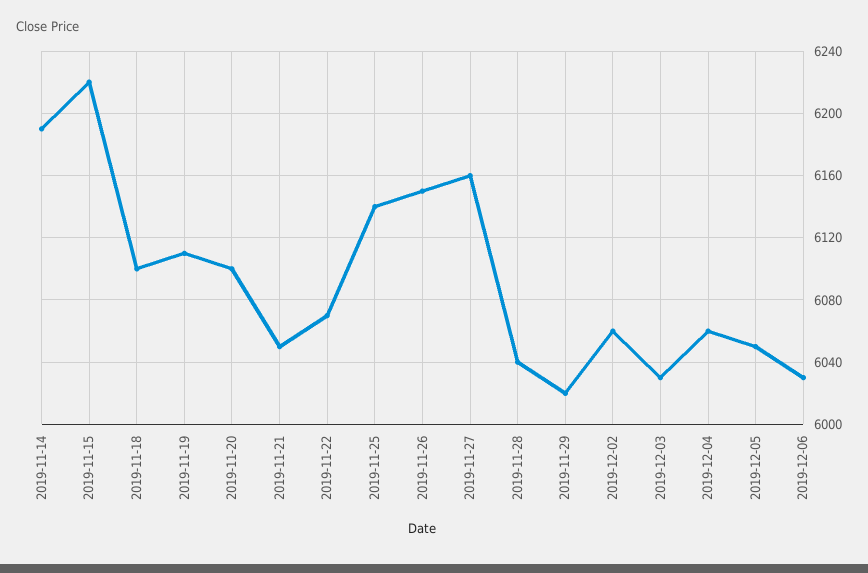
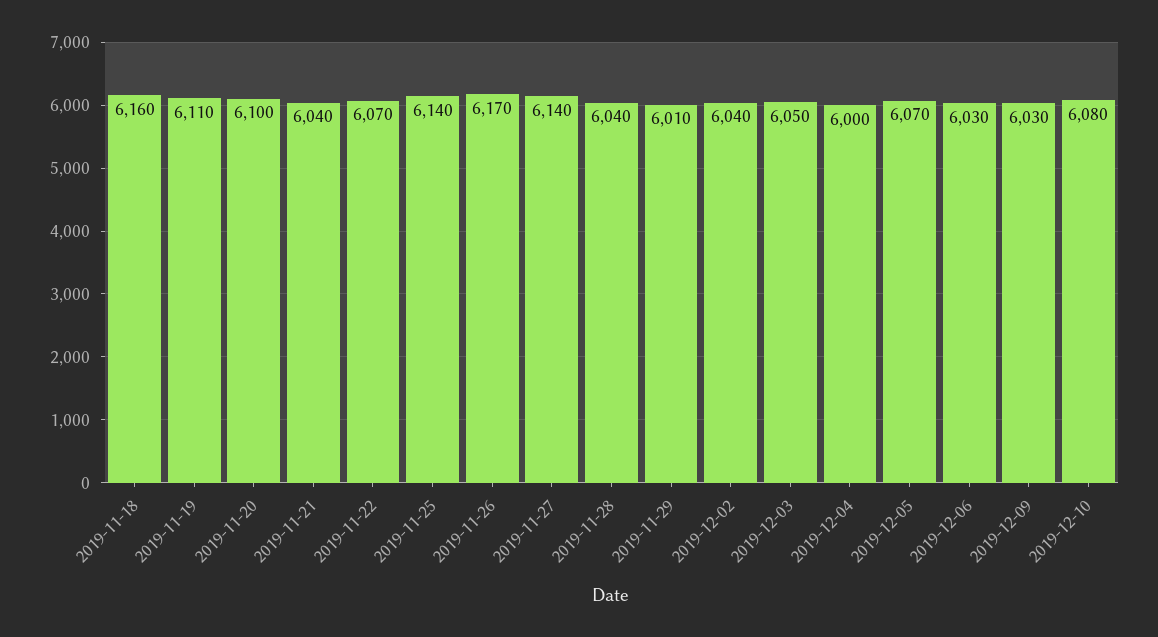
2019-11-14: 6190 -> none
2019-11-15: 6220 -> none
2019-11-18: 6100 -> 6160
2019-11-21: 6050 -> 6040
2019-11-26: 6150 -> 6170
2019-11-27: 6160 -> 6140
2019-11-29: 6020 -> 6010
2019-12-02: 6060 -> 6040
2019-12-03: 6030 -> 6050
2019-12-04: 6060 -> 6000
2019-12-05: 6050 -> 6070
2019-12-09: none -> 6030
2019-12-10: none -> 6080

